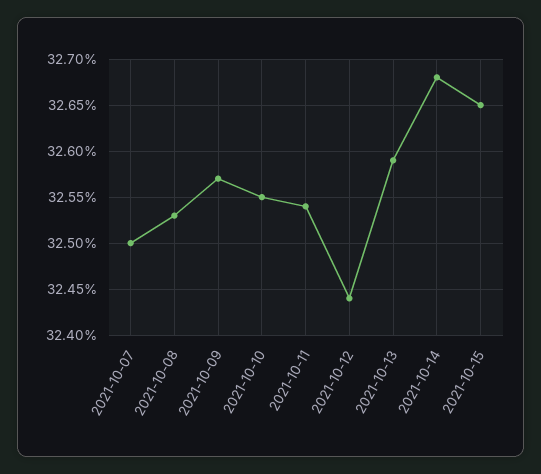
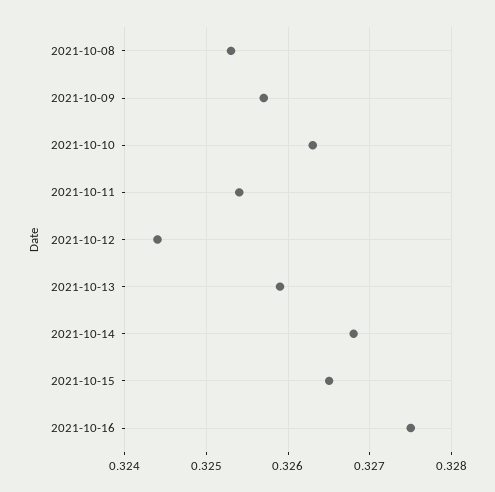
2021-10-07: 0.325 -> none
2021-10-10: 0.3255 -> 0.3263
2021-10-16: none -> 0.3275

